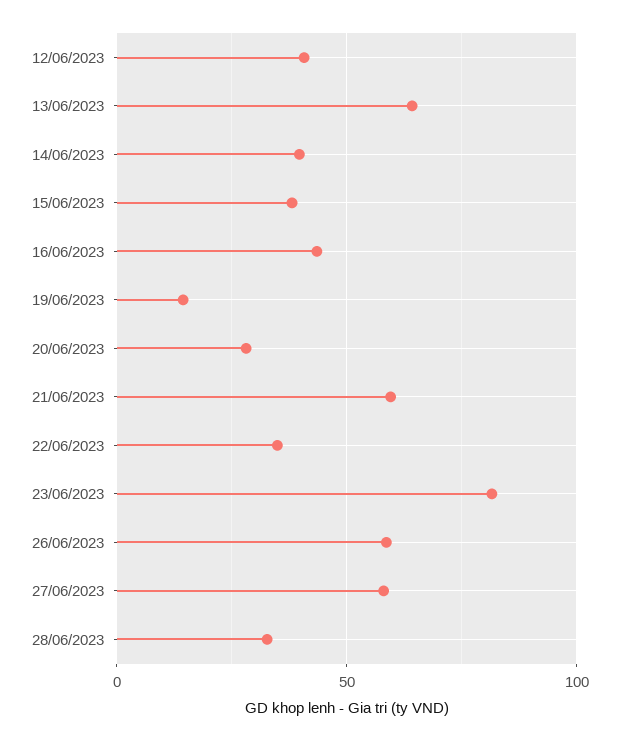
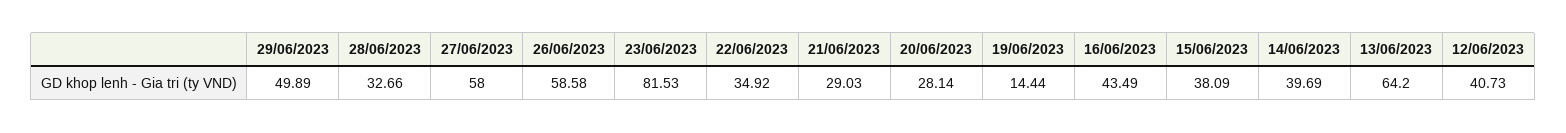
21/06/2023: 60 -> 29.03
29/06/2023: none -> 49.89

